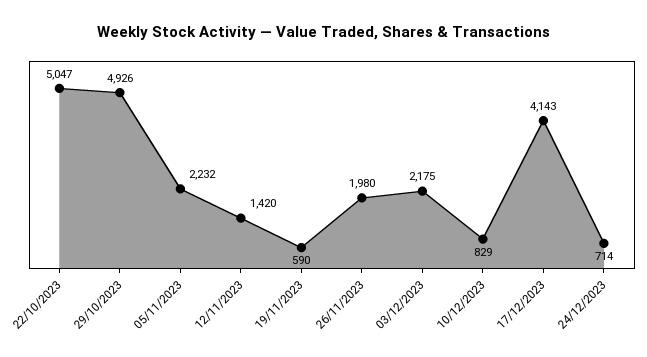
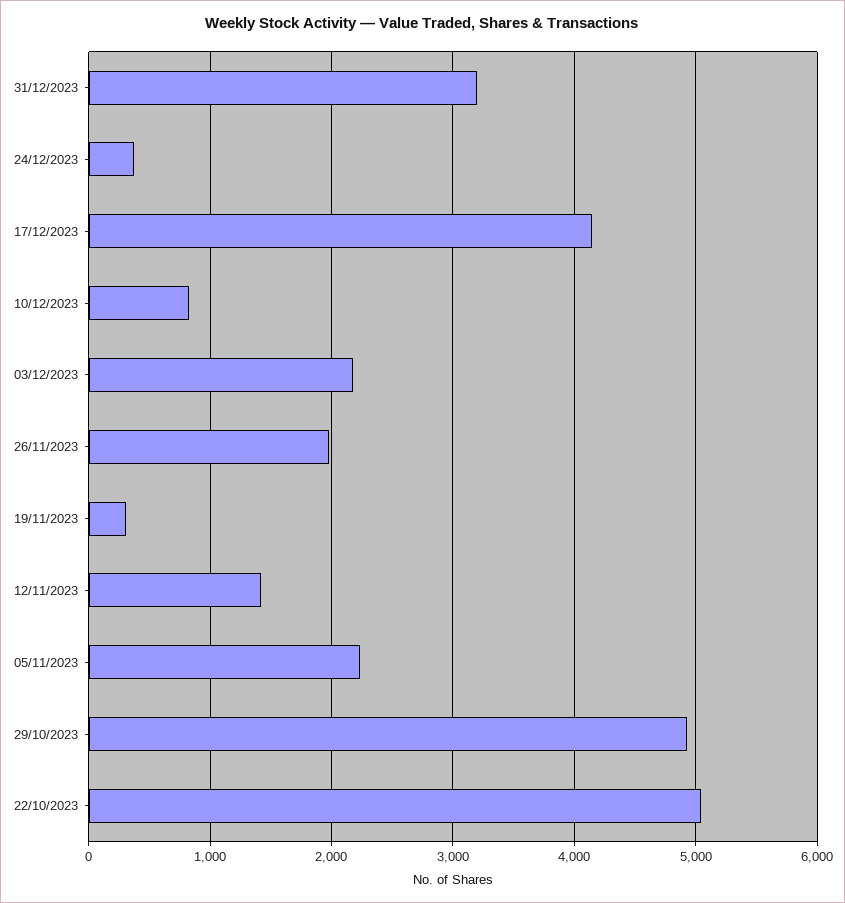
19/11/2023: 590 -> 300
24/12/2023: 714 -> 400
31/12/2023: none -> 3200

